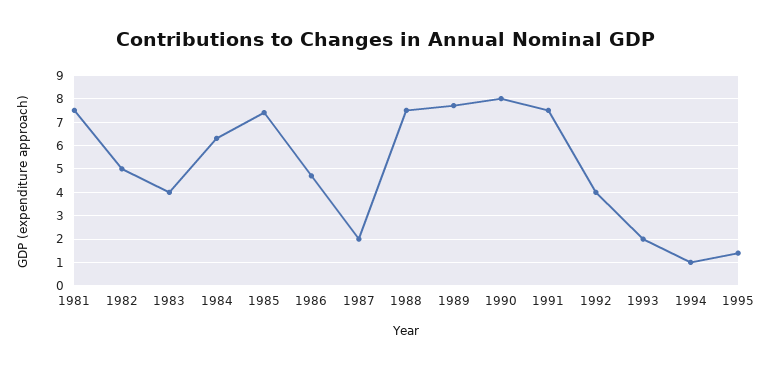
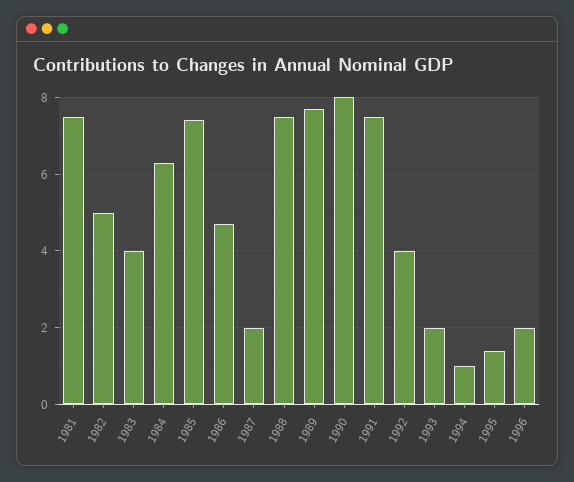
1996: none -> 2

